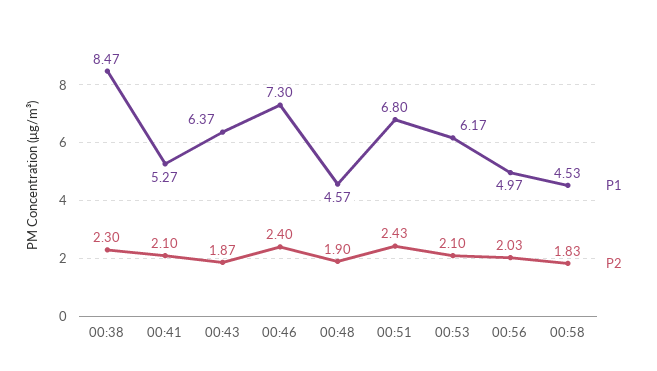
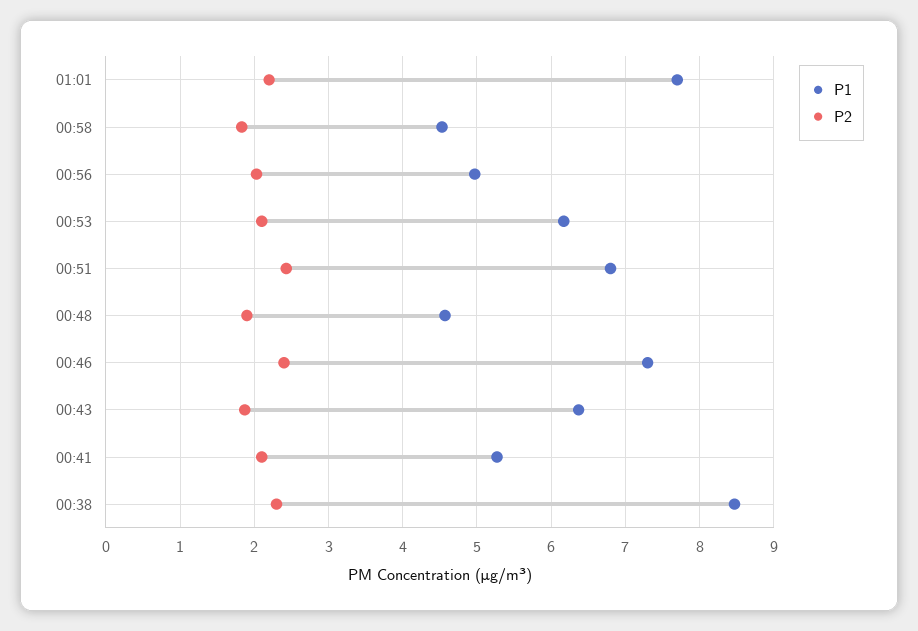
P1, 01:01: none -> 7.7
P2, 01:01: none -> 2.2

